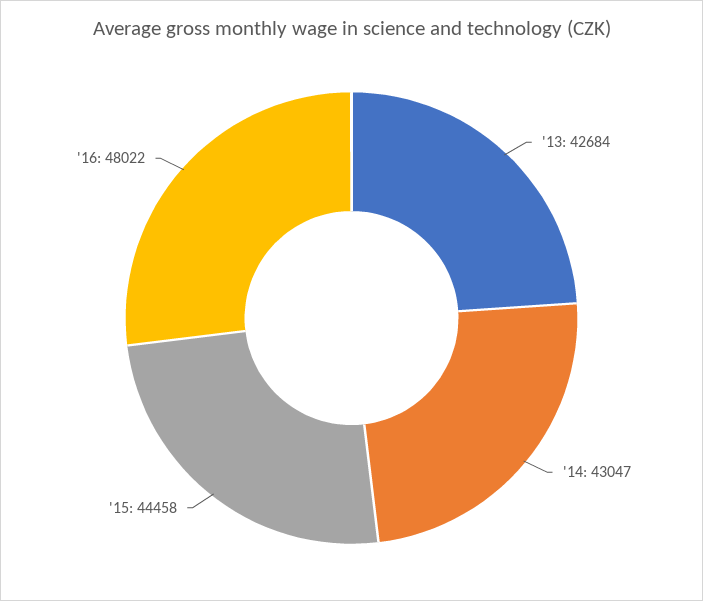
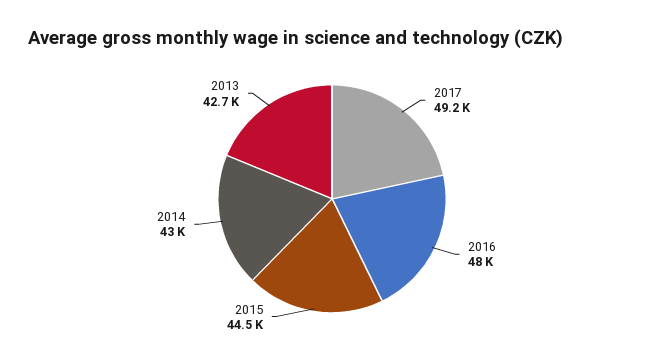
2017: none -> 49200

